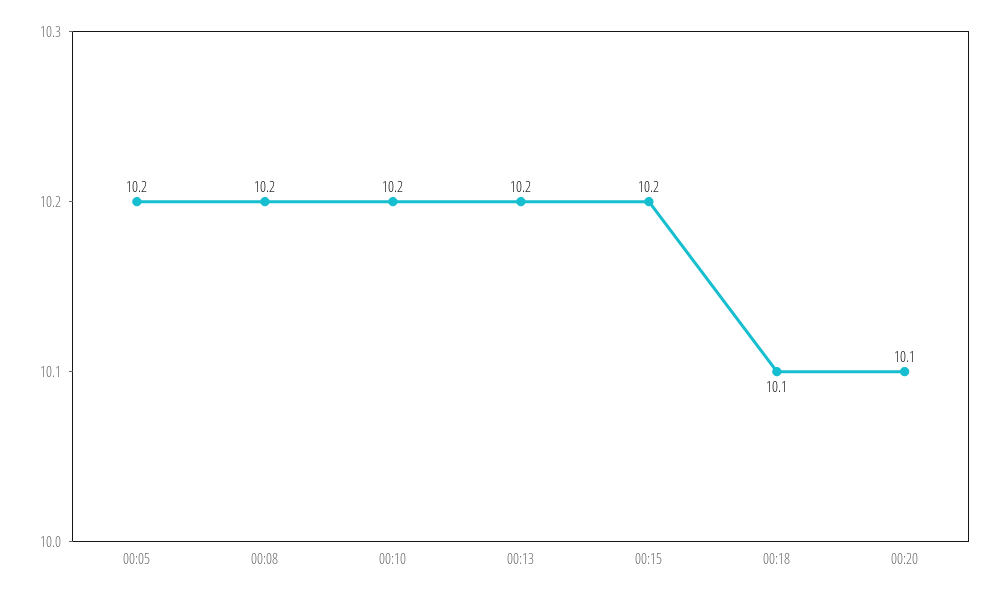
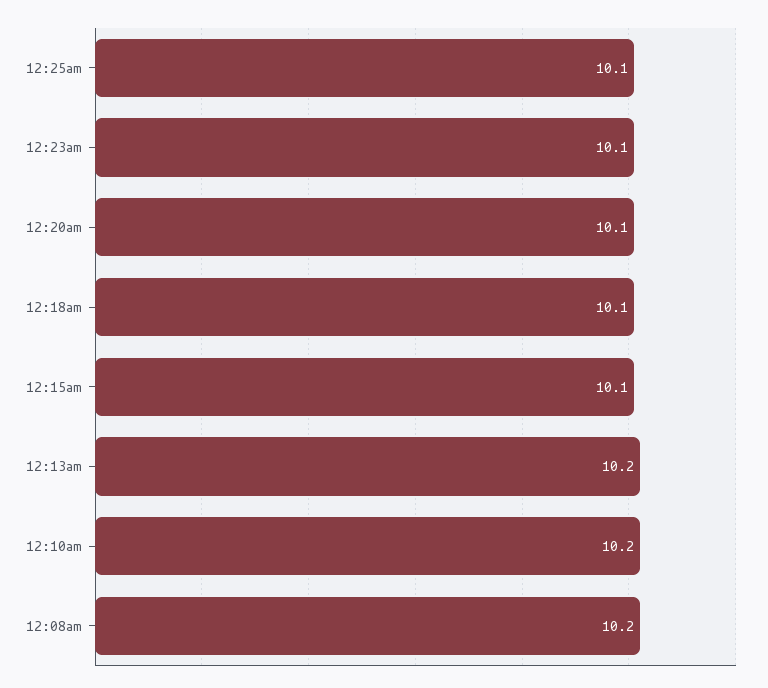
00:05: 10.2 -> none
00:15: 10.2 -> 10.1
12:25am: none -> 10.1
12:23am: none -> 10.1

